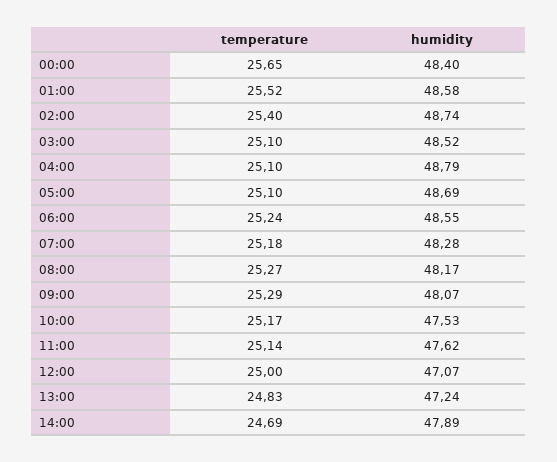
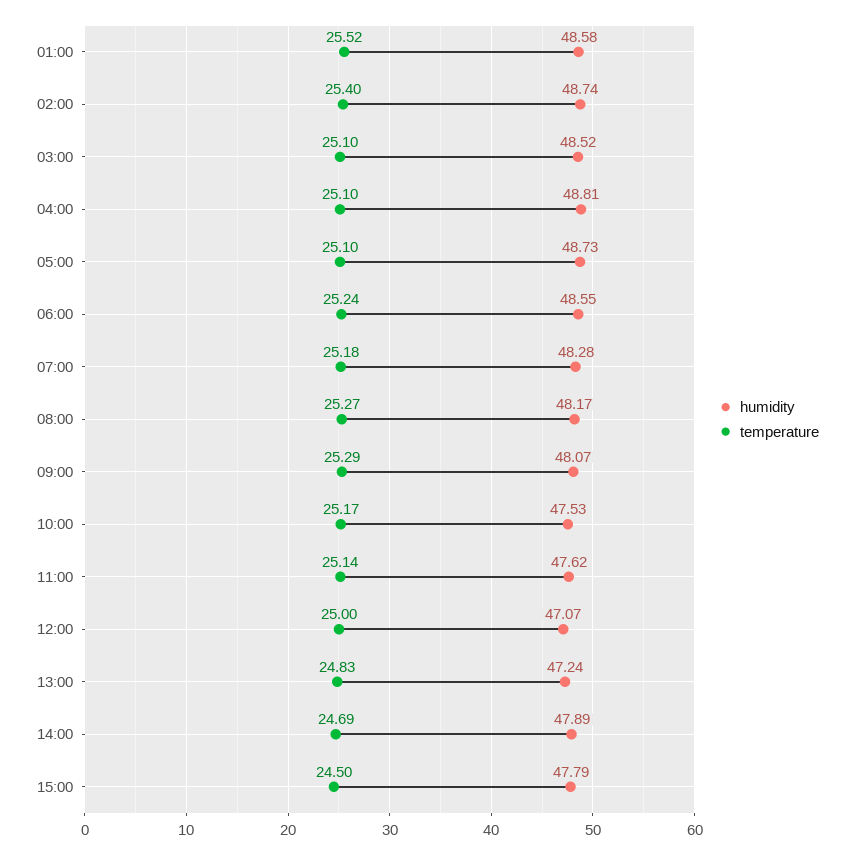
temperature, 00:00: 25.65 -> none
humidity, 00:00: 48.4 -> none
humidity, 04:00: 48.79 -> 48.81
humidity, 05:00: 48.69 -> 48.73
humidity, 15:00: none -> 47.79
temperature, 15:00: none -> 24.5

